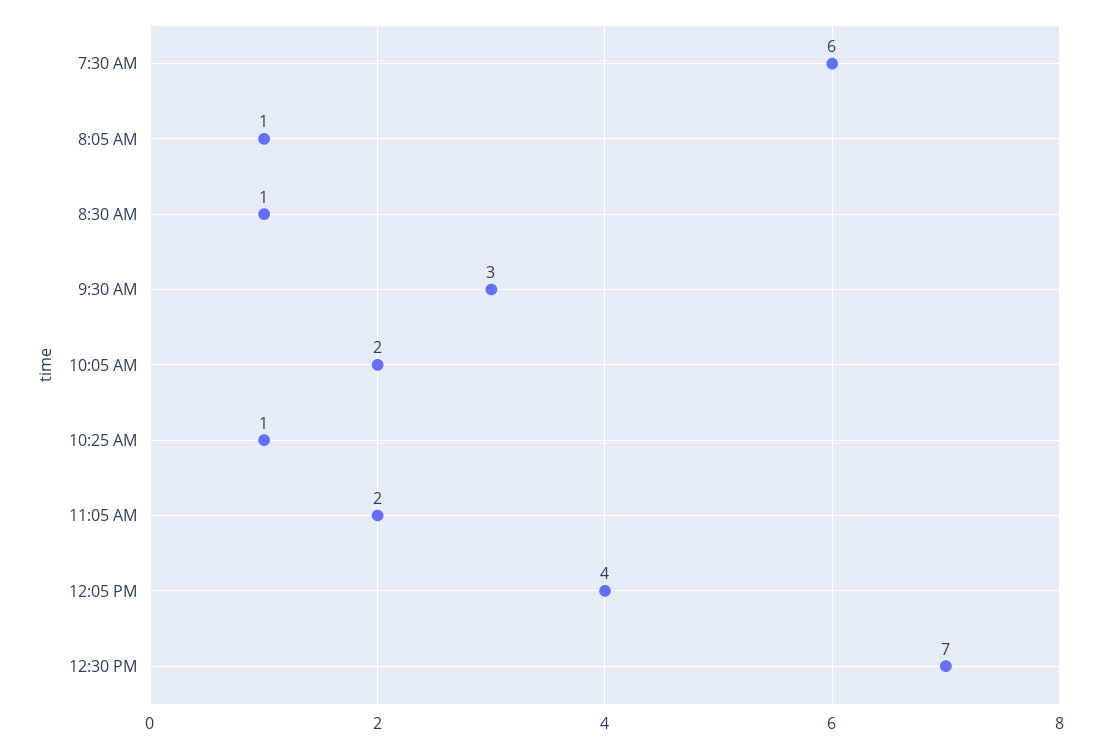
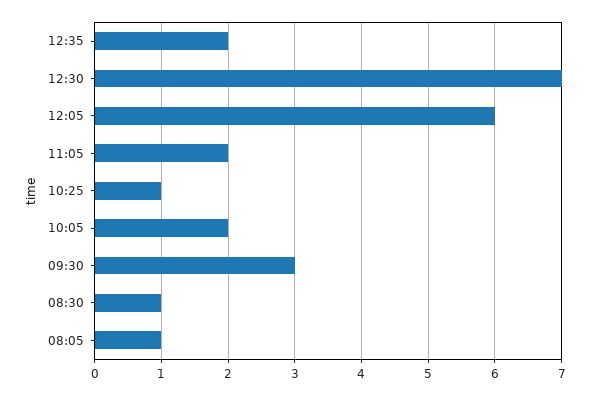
7:30 AM: 6 -> none
12:05 PM: 4 -> 6
12:35: none -> 2

